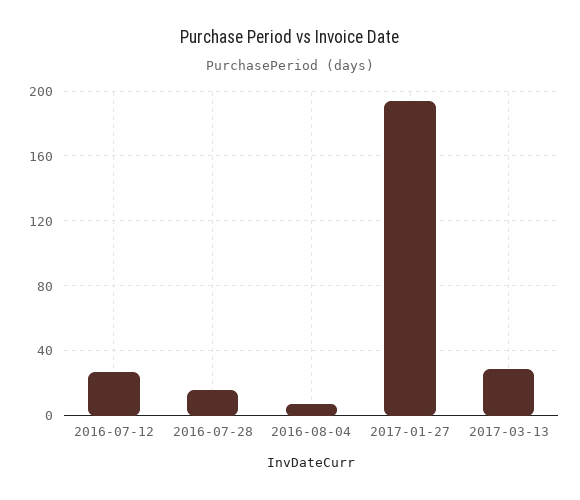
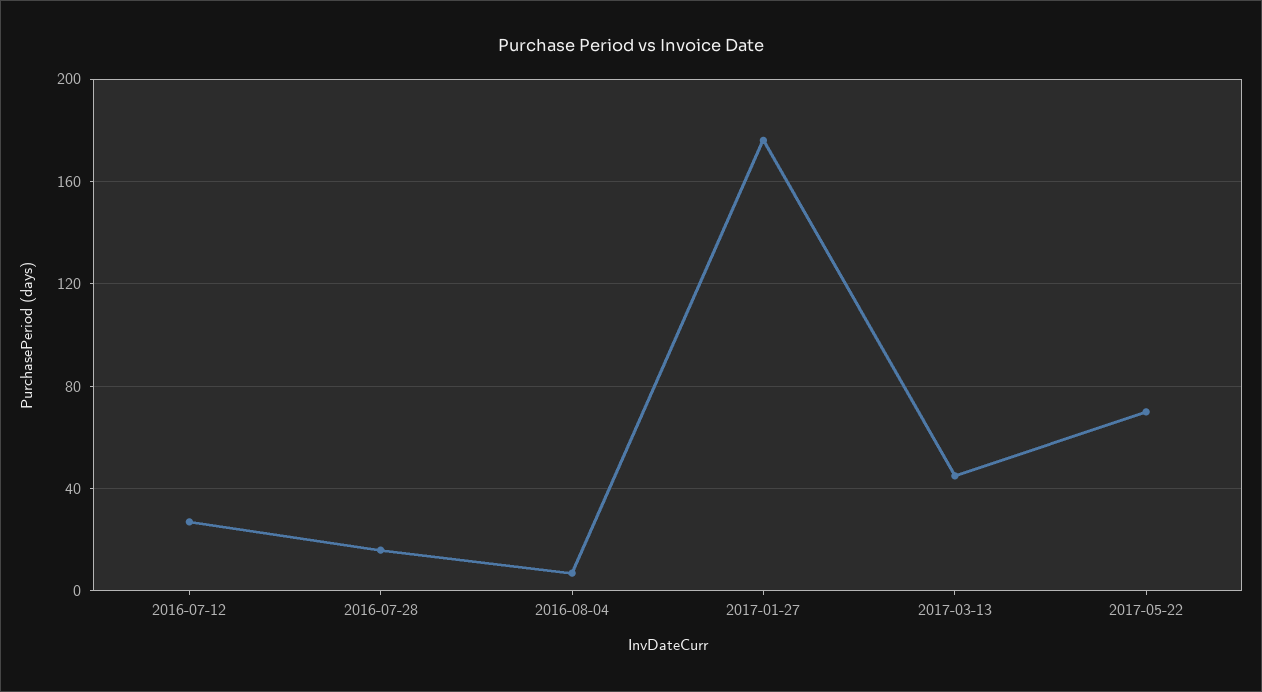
2017-01-27: 195 -> 175
2017-03-13: 30 -> 45
2017-05-22: none -> 70

